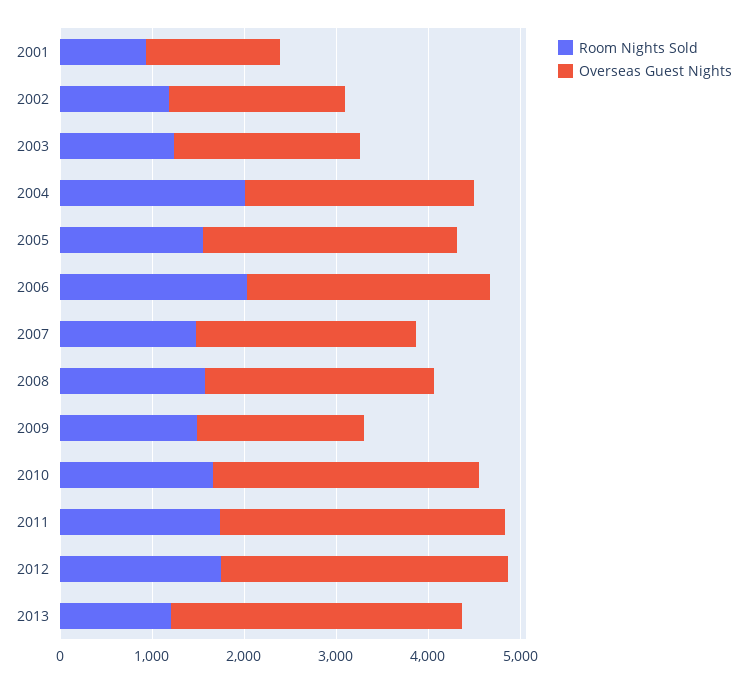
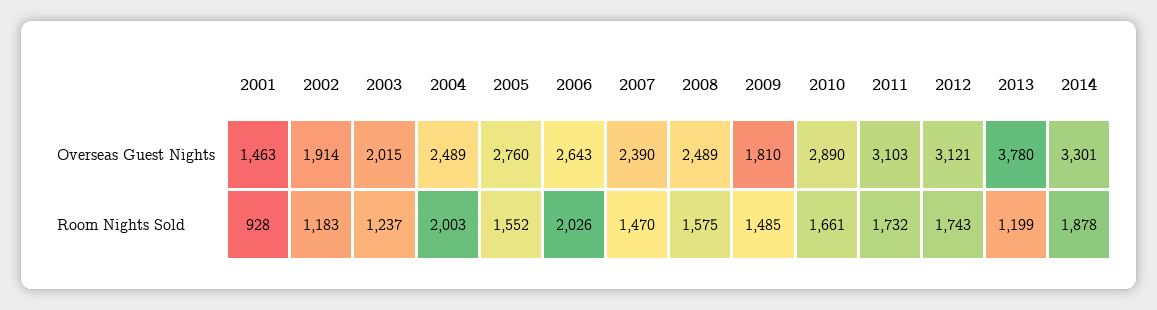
Overseas Guest Nights, 2013: 3200 -> 3780
Overseas Guest Nights, 2014: none -> 3301
Room Nights Sold, 2014: none -> 1878

